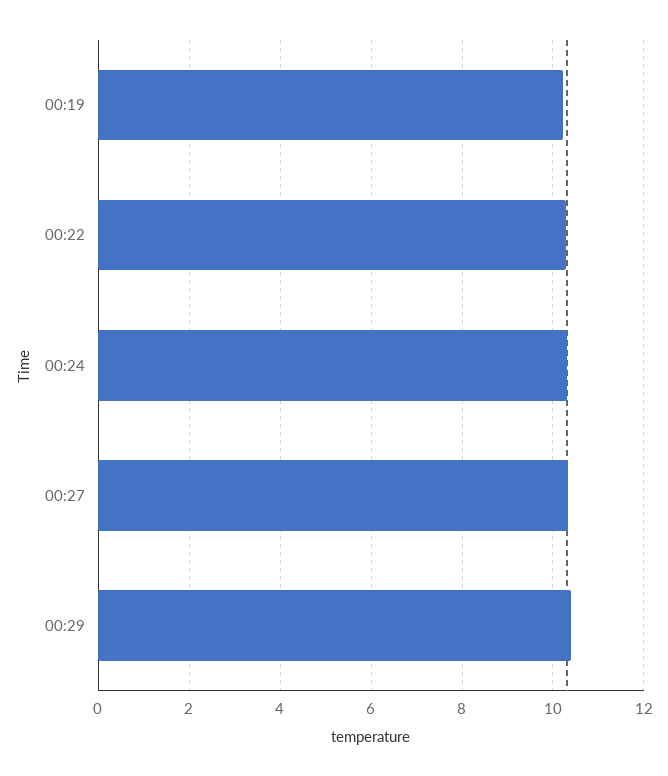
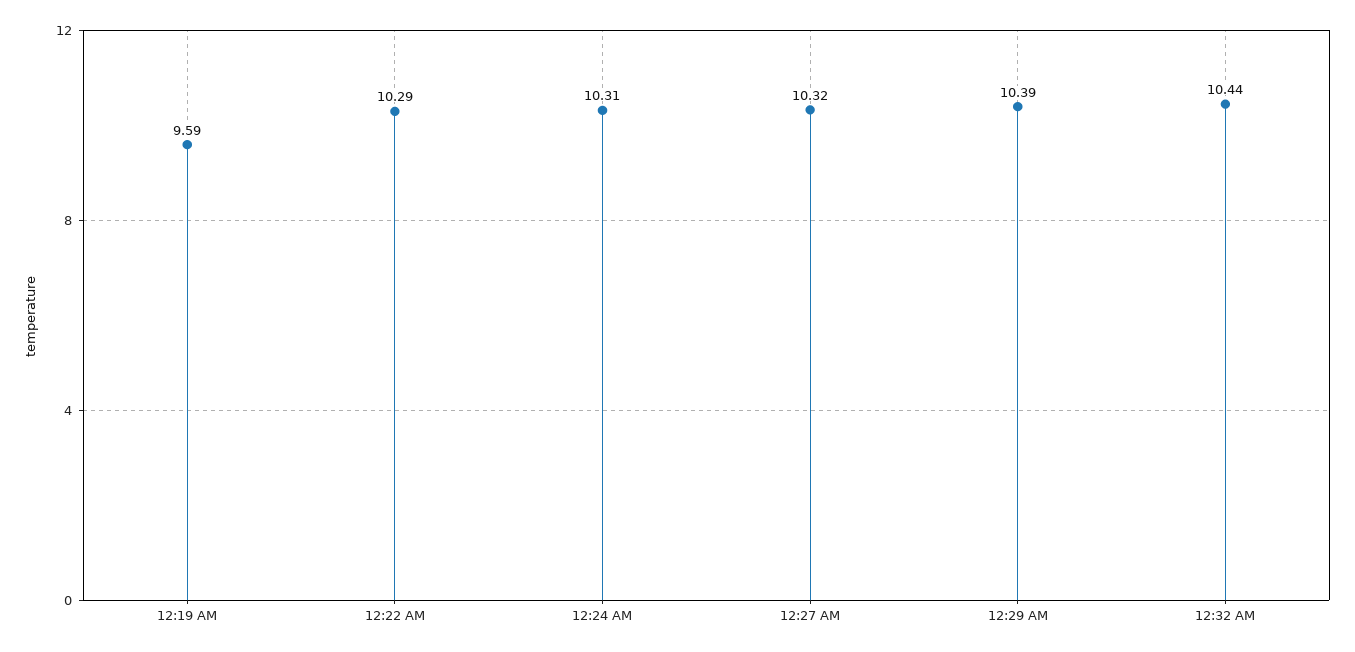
00:19: 10.2 -> 9.59
12:32 AM: none -> 10.44

